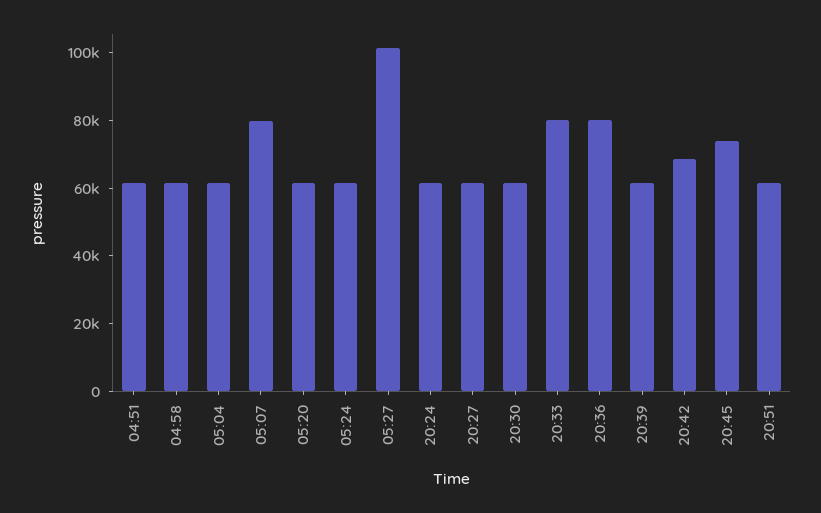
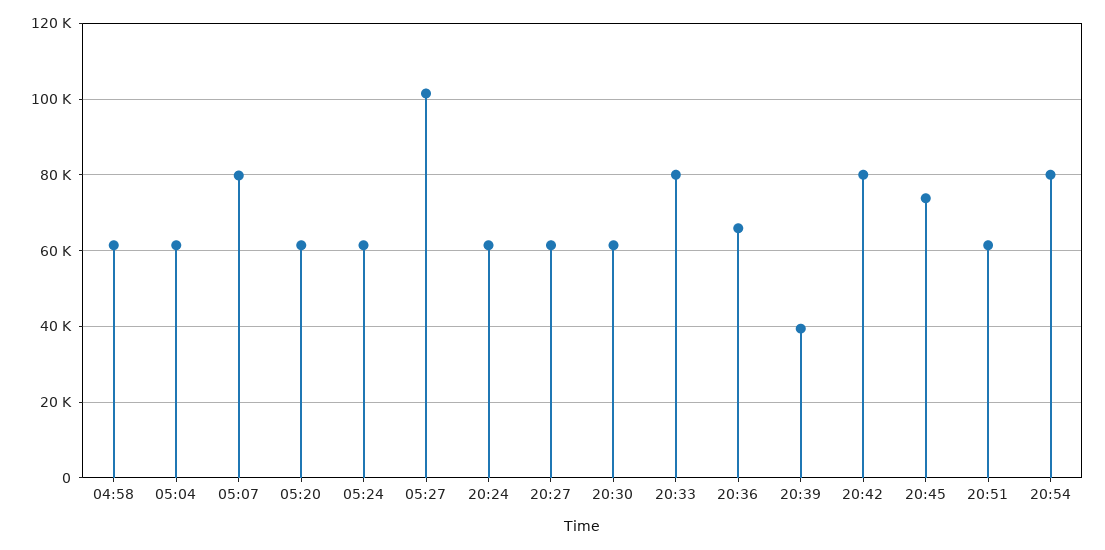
04:51: 60000 -> none
20:36: 80000 -> 66000
20:39: 60000 -> 40000
20:42: 70000 -> 80000
20:54: none -> 80000

